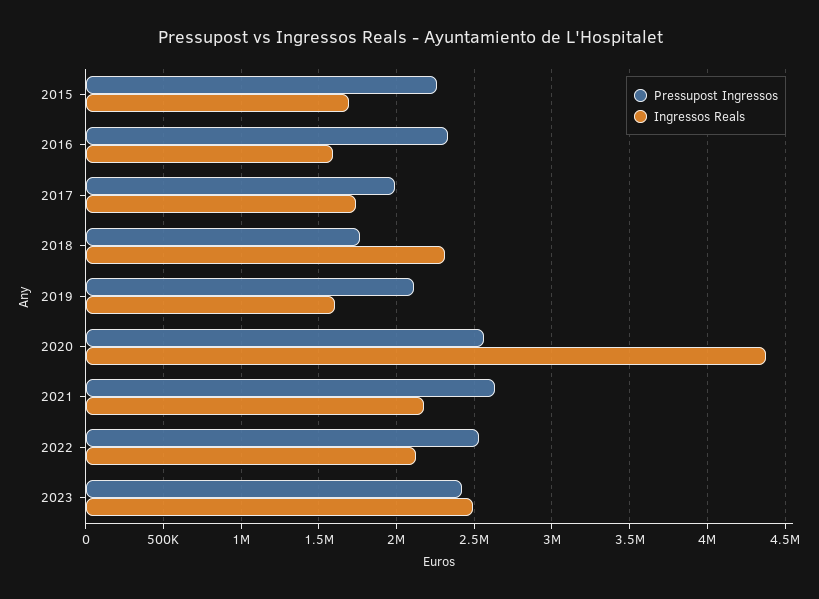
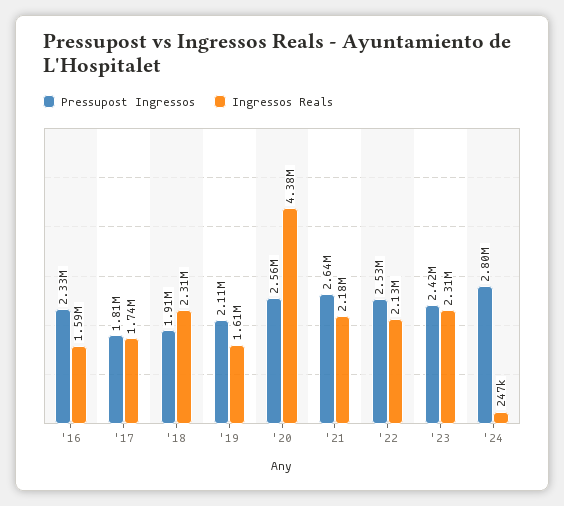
Pressupost Ingressos, 2015: 2250000 -> none
Ingressos Reals, 2015: 1700000 -> none
Pressupost Ingressos, 2017: 2000000 -> 1810000
Pressupost Ingressos, 2018: 1750000 -> 1910000
Ingressos Reals, 2023: 2500000 -> 2310000
Pressupost Ingressos, '24: none -> 2800000
Ingressos Reals, '24: none -> 247000

